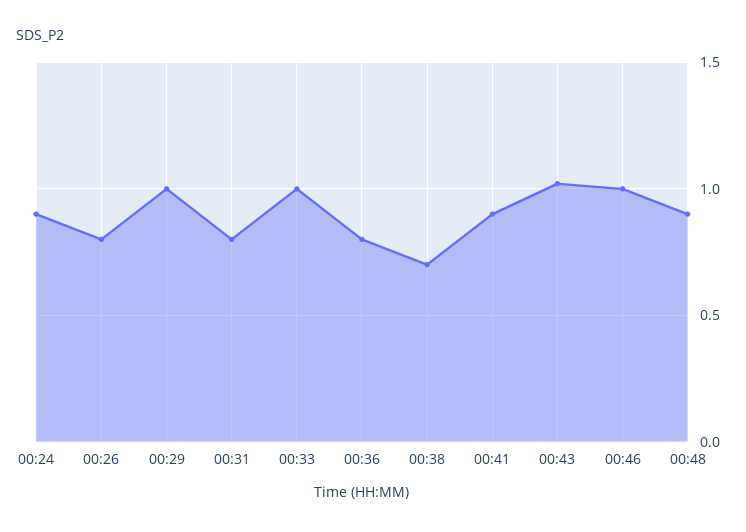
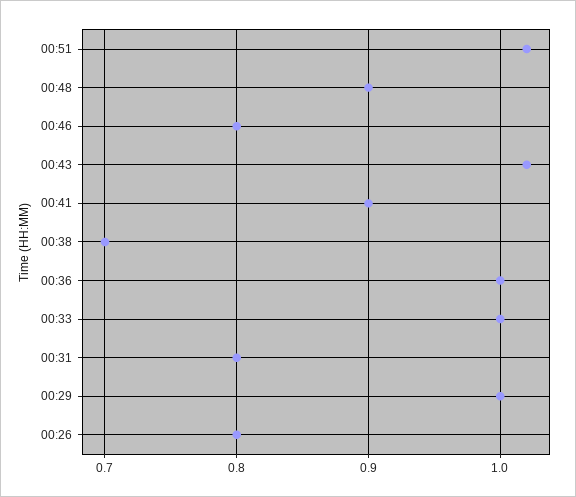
00:24: 0.9 -> none
00:36: 0.8 -> 1
00:46: 1 -> 0.8
00:51: none -> 1.02

